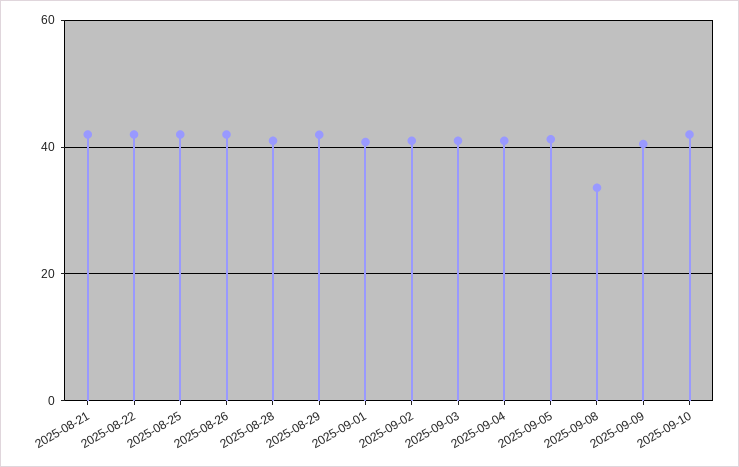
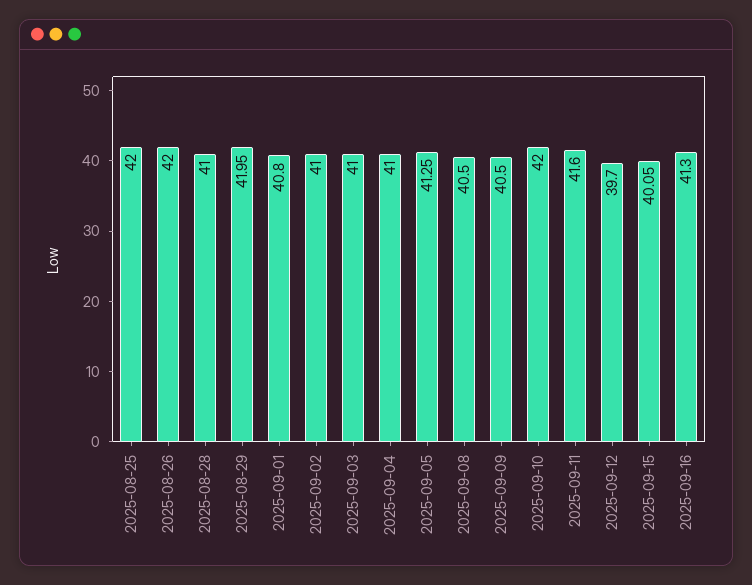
2025-08-21: 42 -> none
2025-08-22: 42 -> none
2025-09-08: 34 -> 40.5
2025-09-11: none -> 41.6
2025-09-12: none -> 39.7
2025-09-15: none -> 40.05
2025-09-16: none -> 41.3

